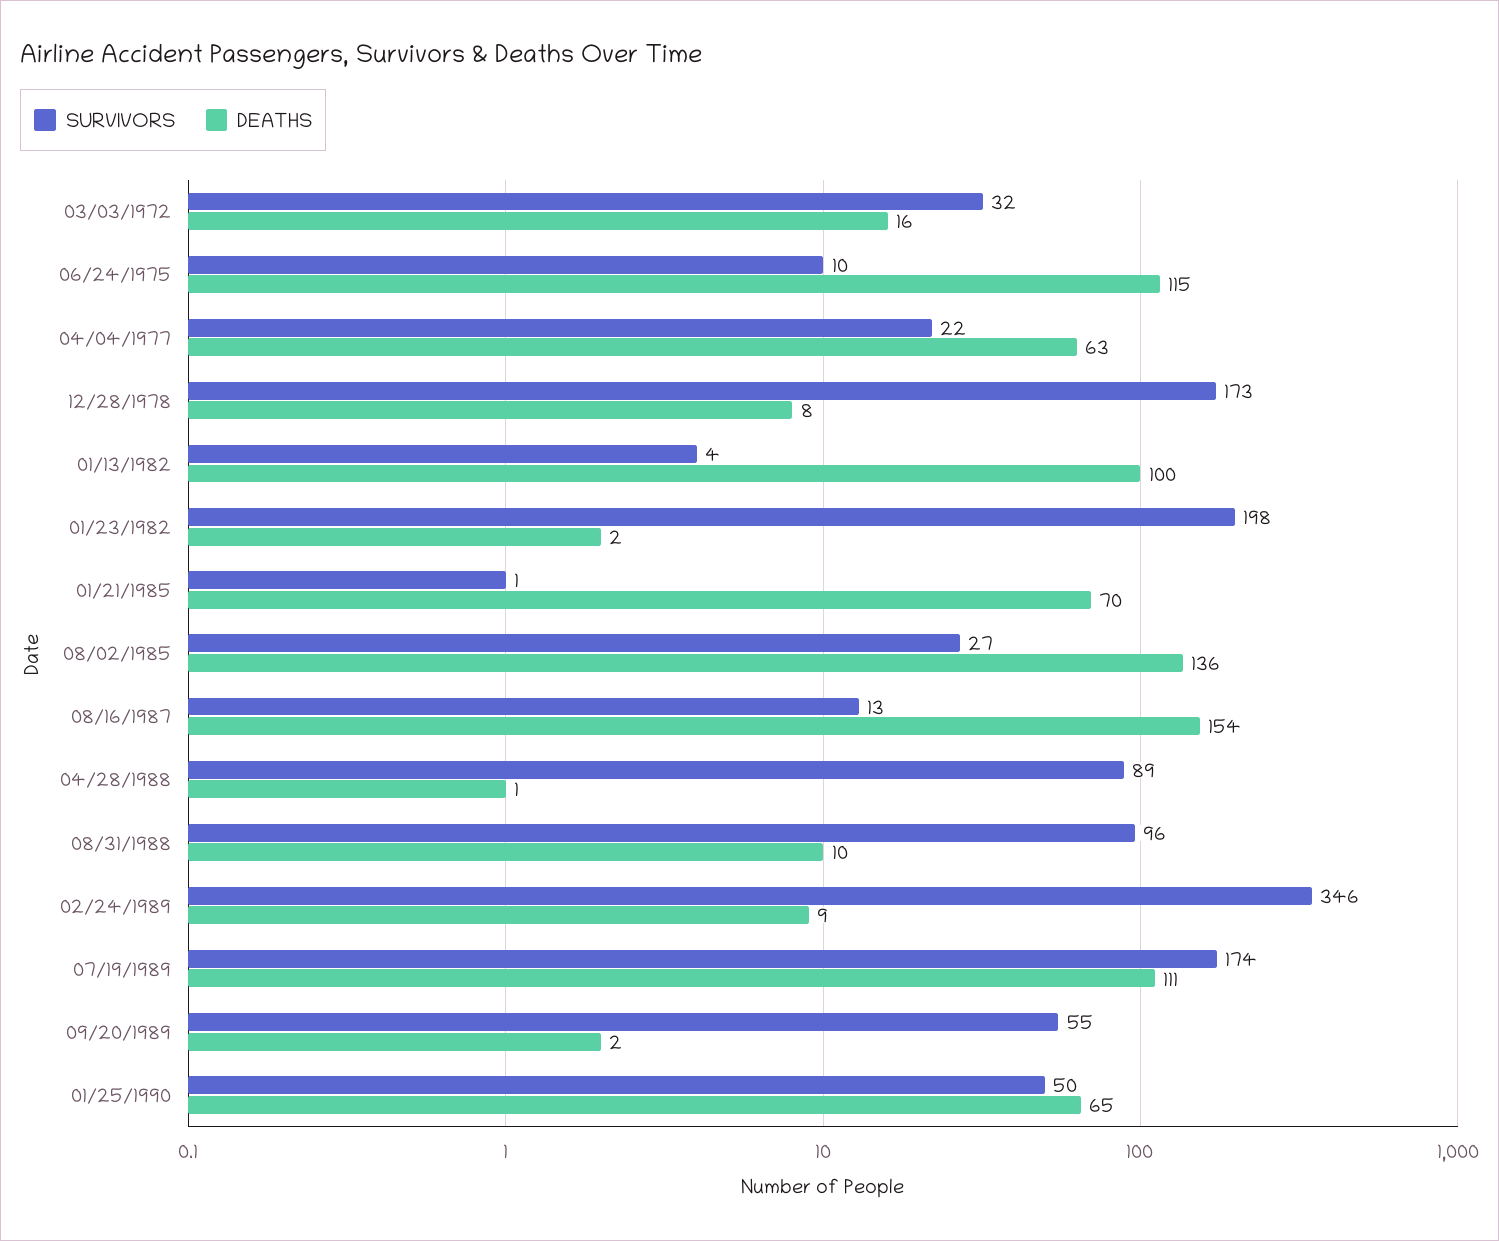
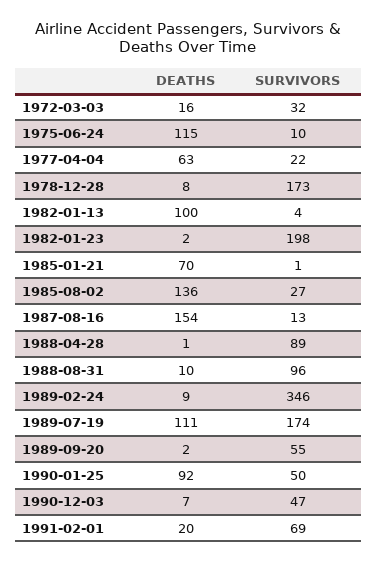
DEATHS, 01/25/1990: 65 -> 92
DEATHS, 1990-12-03: none -> 7
SURVIVORS, 1990-12-03: none -> 47
DEATHS, 1991-02-01: none -> 20
SURVIVORS, 1991-02-01: none -> 69

